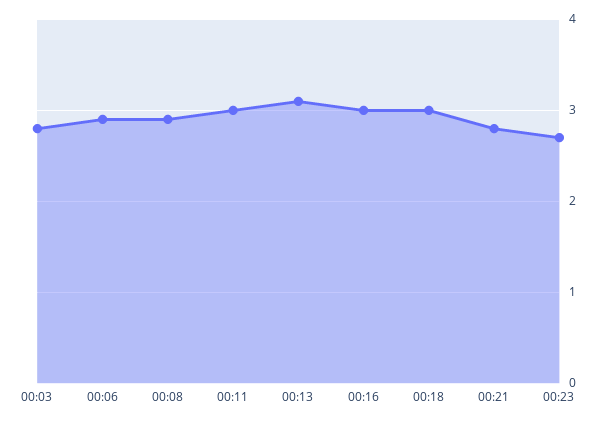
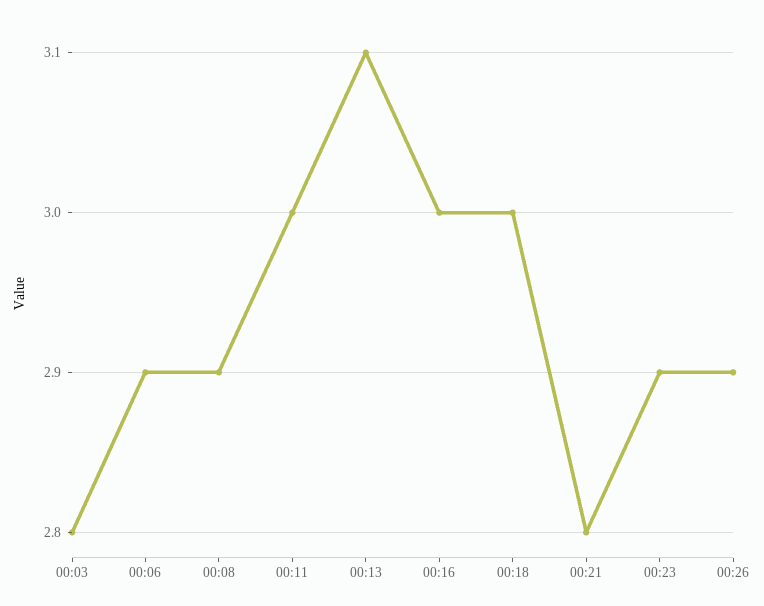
00:23: 2.7 -> 2.9
00:26: none -> 2.9

